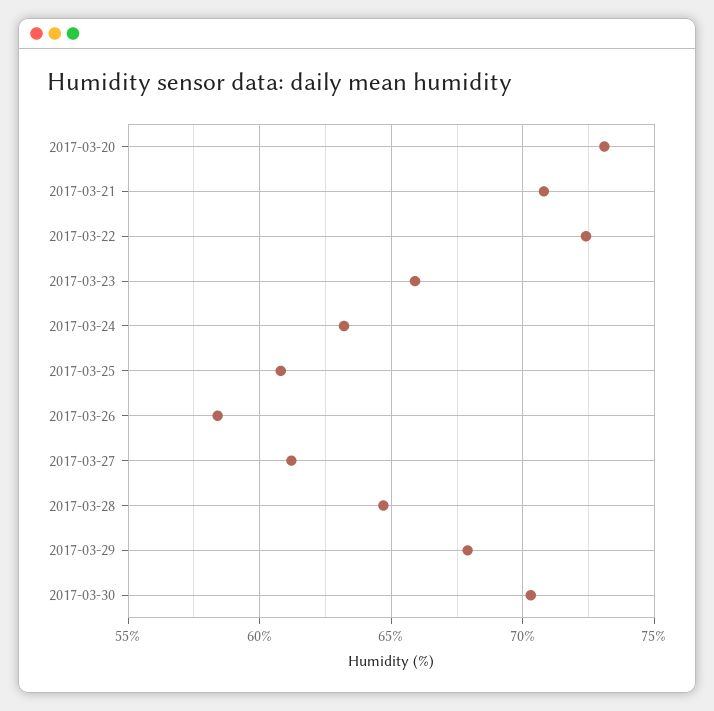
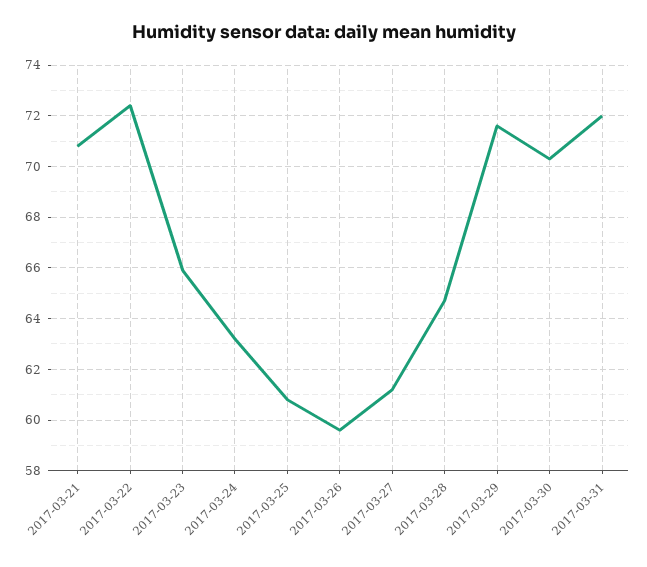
2017-03-20: 73 -> none
2017-03-26: 58.5 -> 59.5
2017-03-29: 68 -> 71.5
2017-03-31: none -> 72

